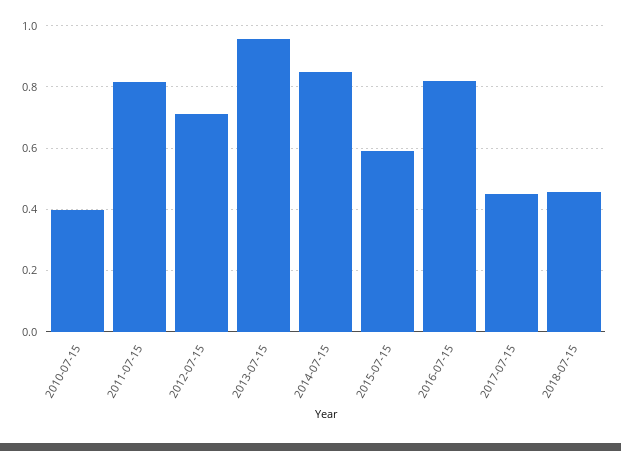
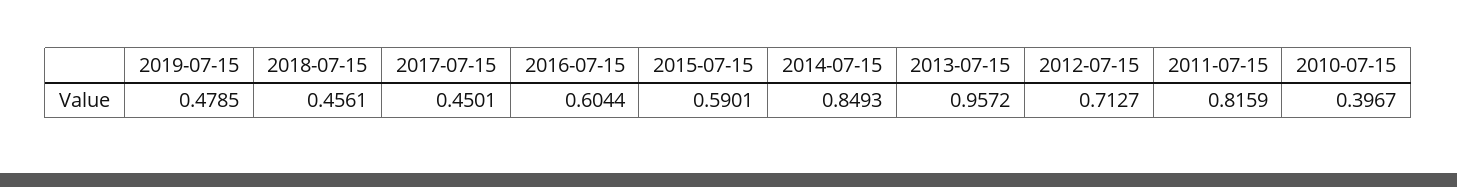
2016-07-15: 0.82 -> 0.6044
2019-07-15: none -> 0.4785

